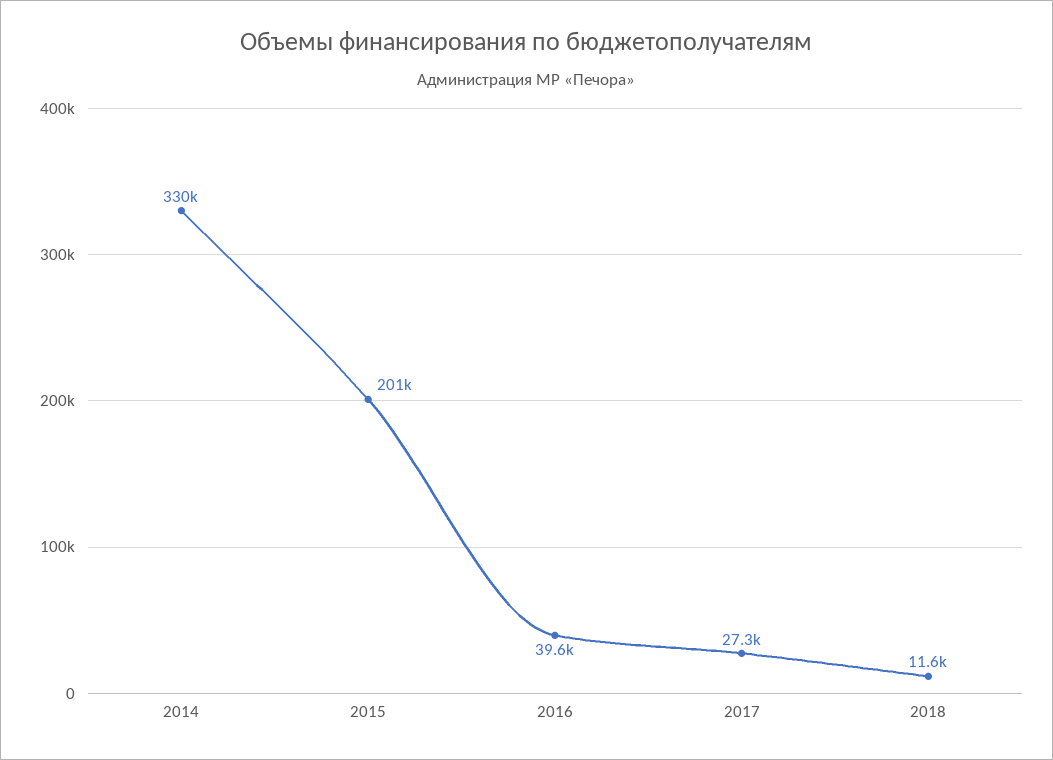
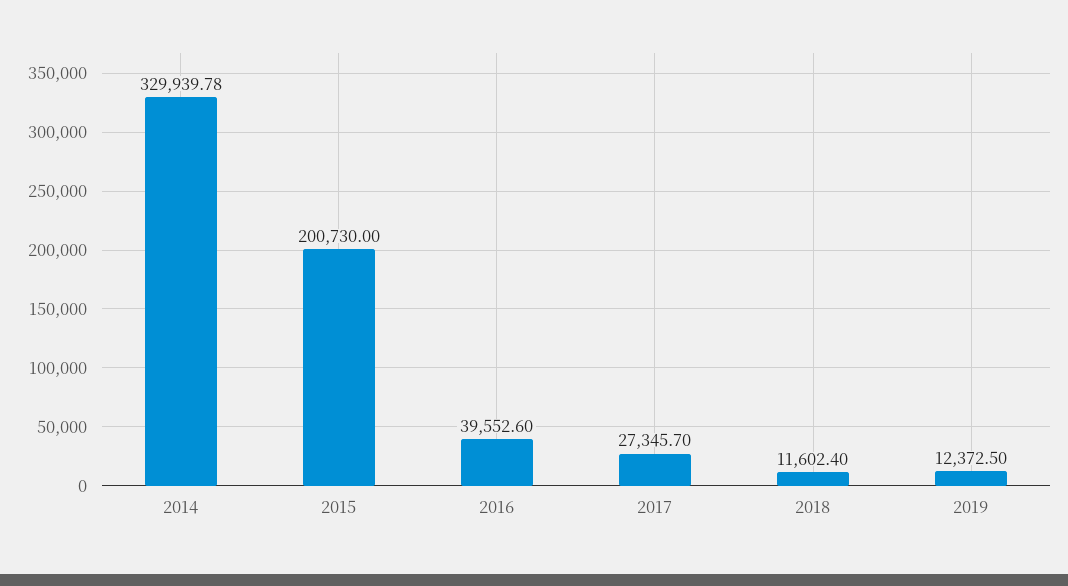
2019: none -> 12372.5

